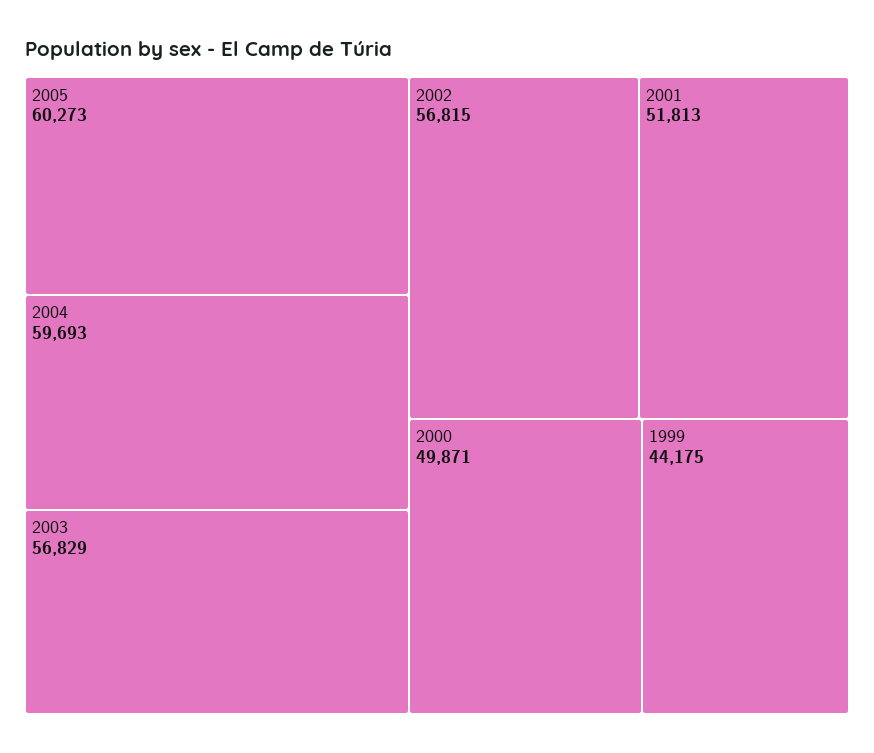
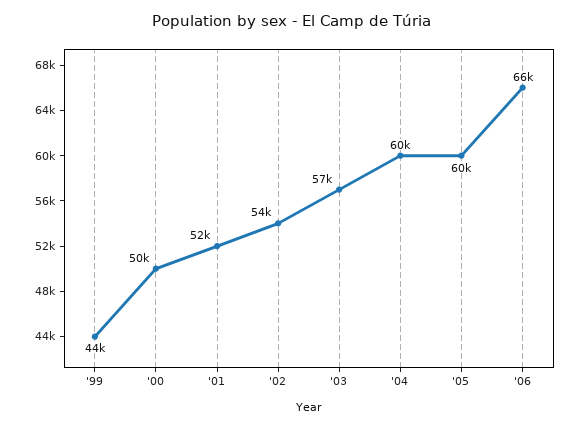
2002: 56815 -> 54000
'06: none -> 66000

